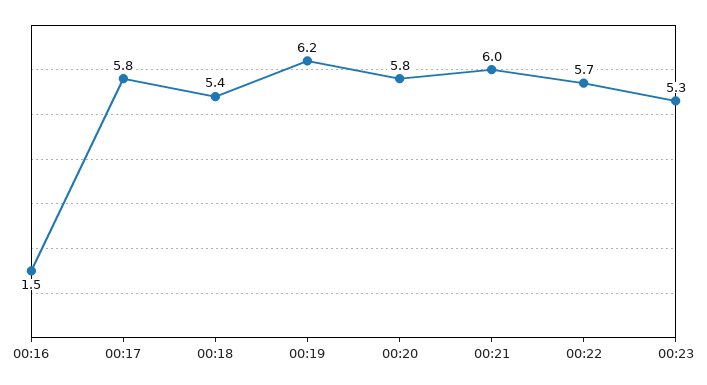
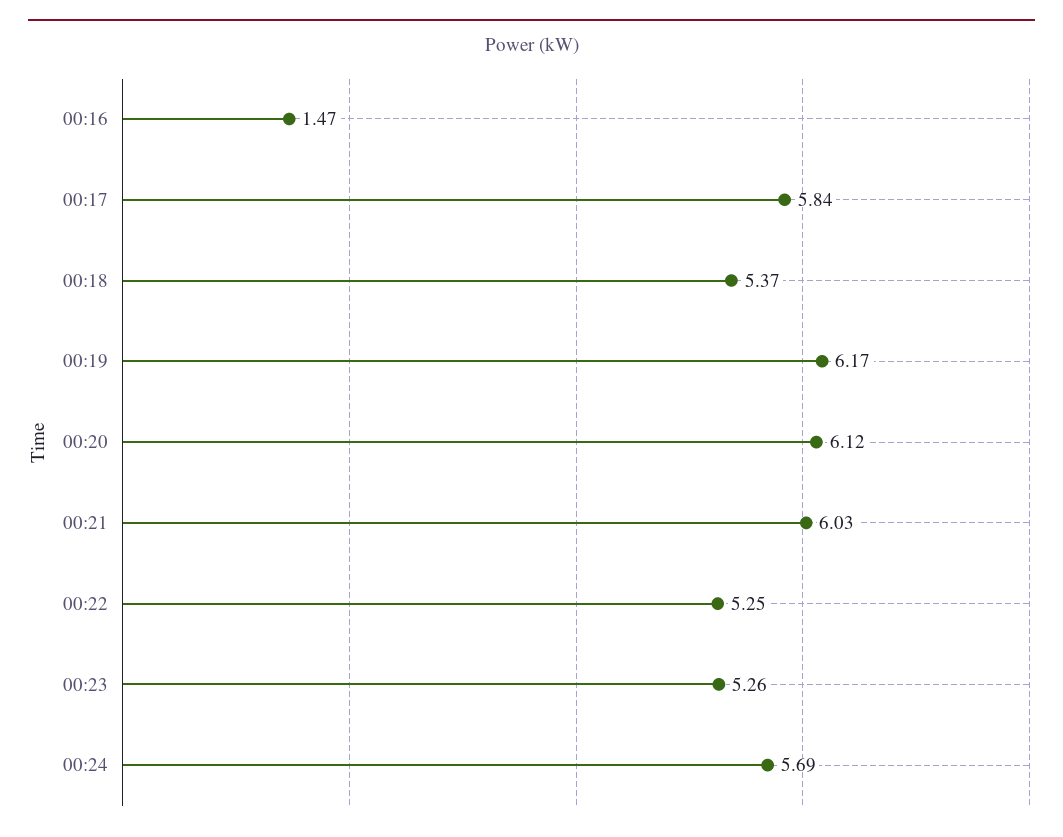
00:20: 5.8 -> 6.12
00:22: 5.7 -> 5.25
00:24: none -> 5.69

